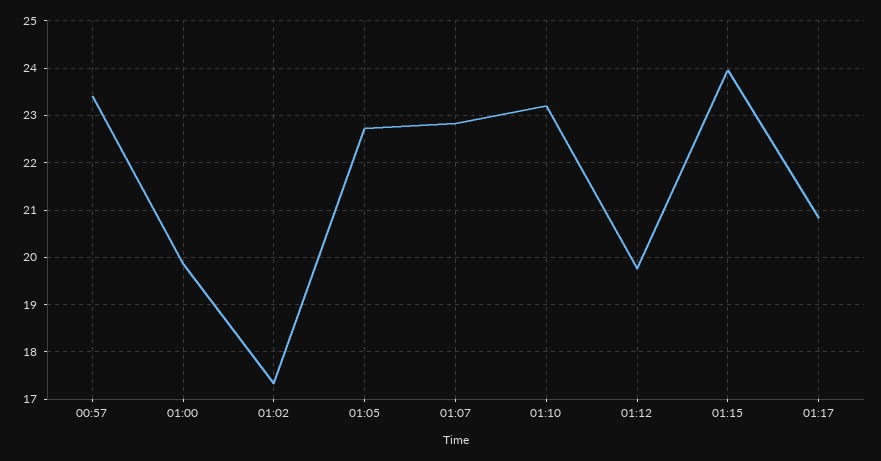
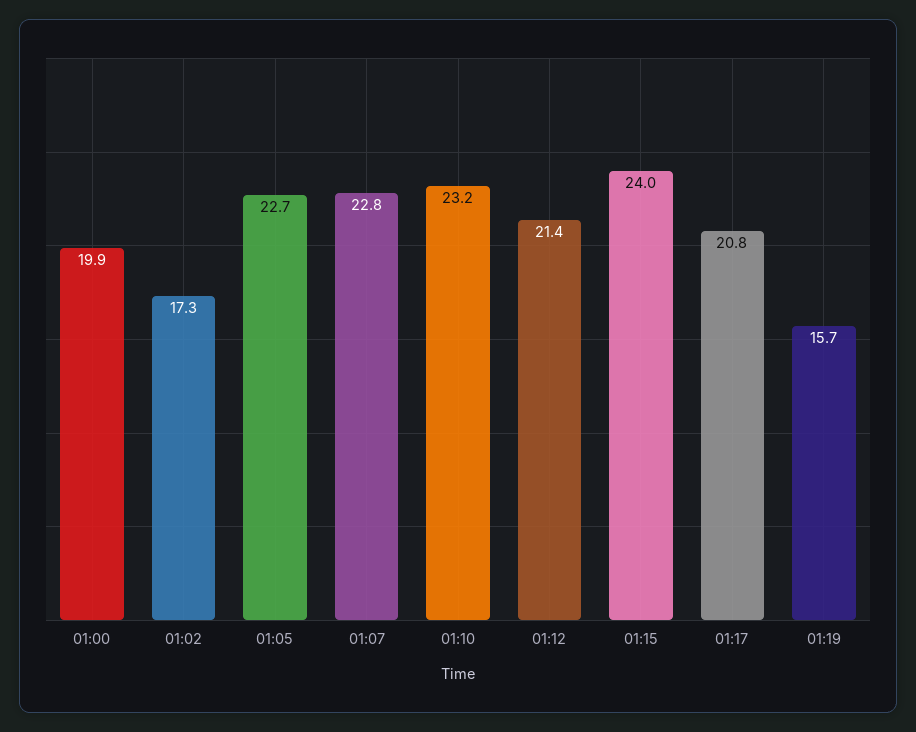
00:57: 23.4 -> none
01:12: 19.8 -> 21.4
01:19: none -> 15.7

